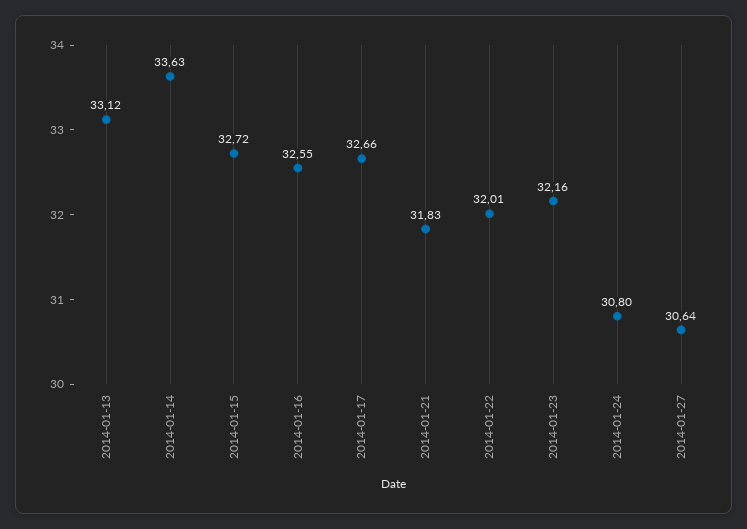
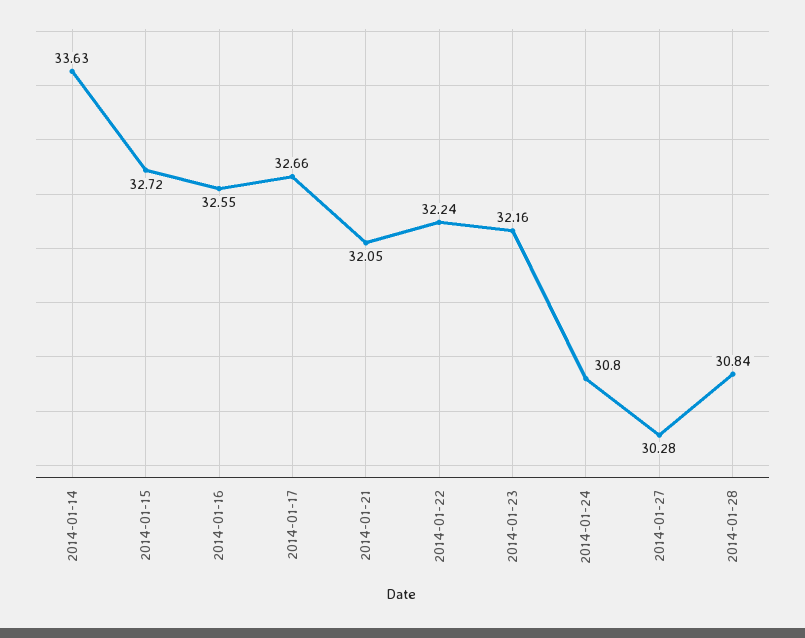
2014-01-13: 33.12 -> none
2014-01-21: 31.83 -> 32.05
2014-01-22: 32.01 -> 32.24
2014-01-27: 30.64 -> 30.28
2014-01-28: none -> 30.84

